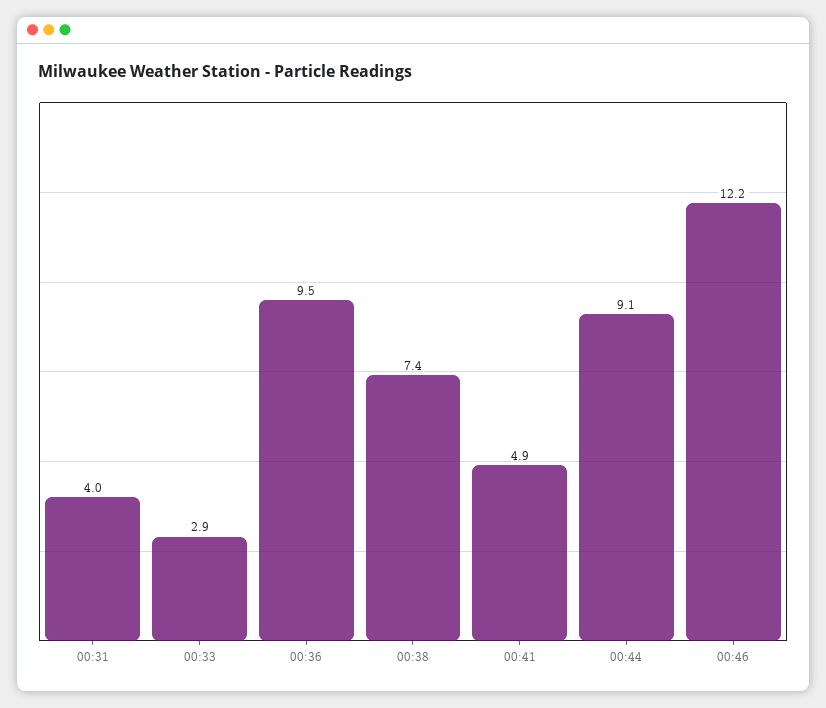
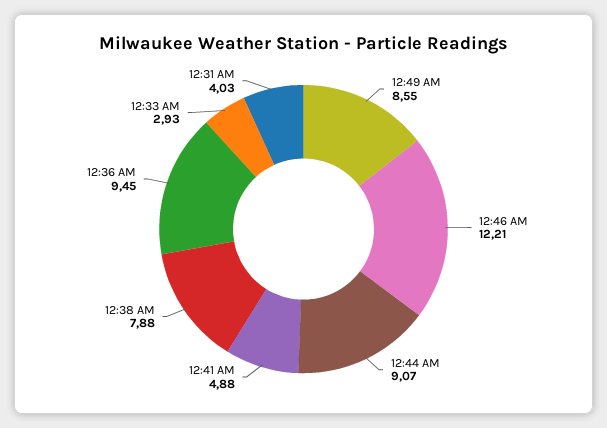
00:38: 7.4 -> 7.88
12:49 AM: none -> 8.55

